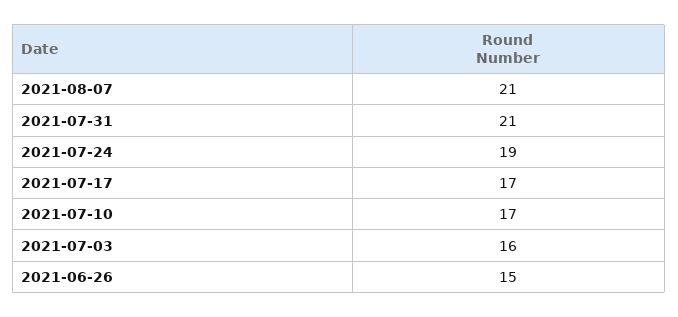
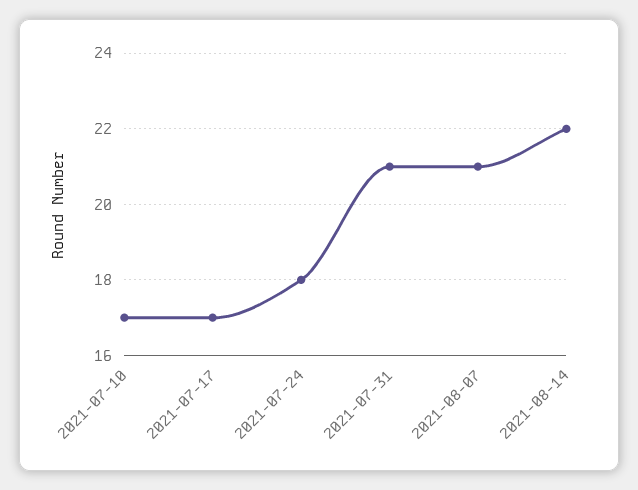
2021-07-24: 19 -> 18
2021-07-03: 16 -> none
2021-06-26: 15 -> none
2021-08-14: none -> 22

